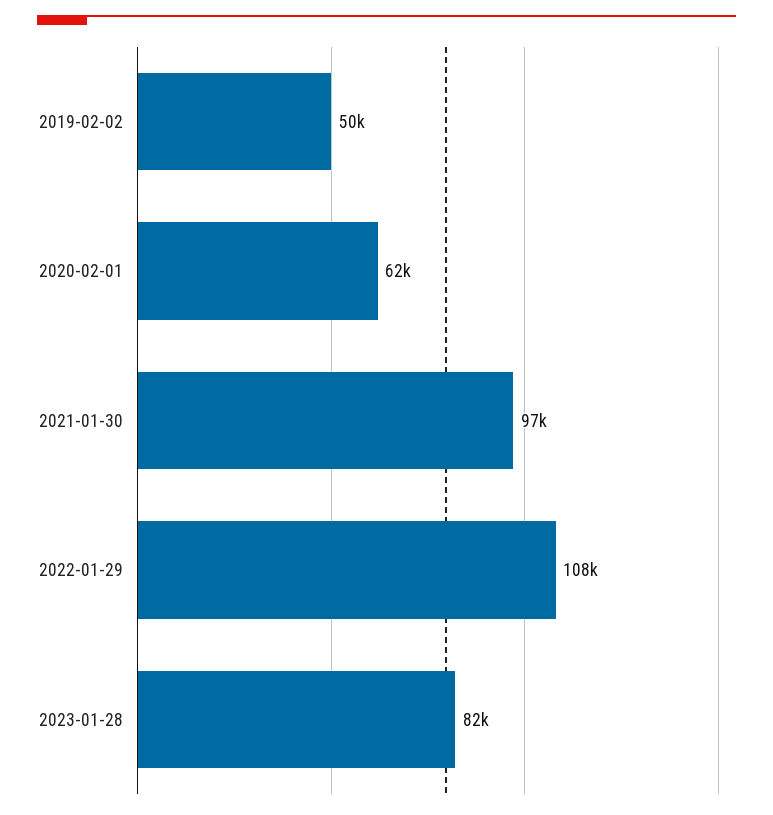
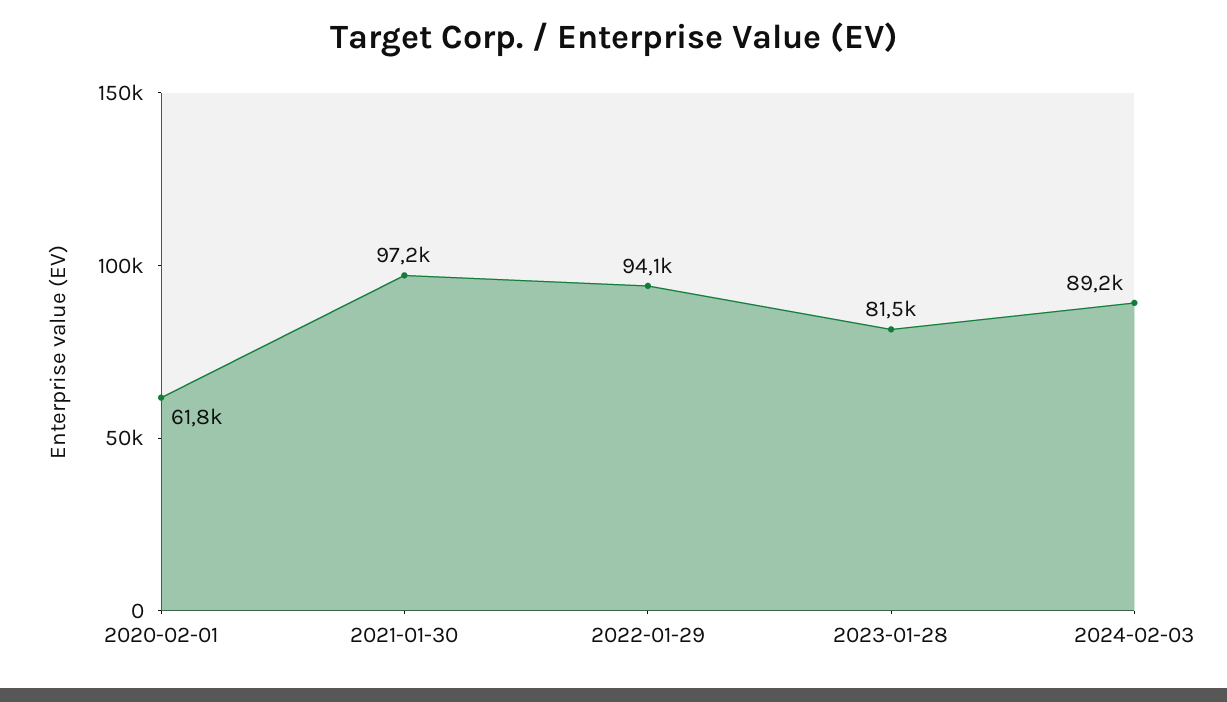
2019-02-02: 50000 -> none
2022-01-29: 108000 -> 94100
2024-02-03: none -> 89200

